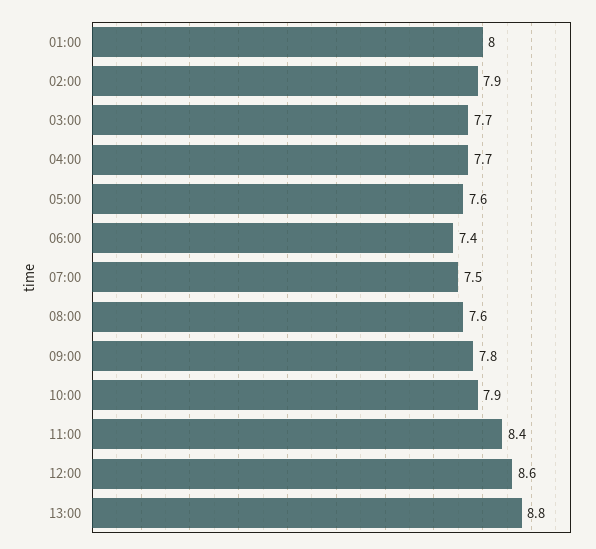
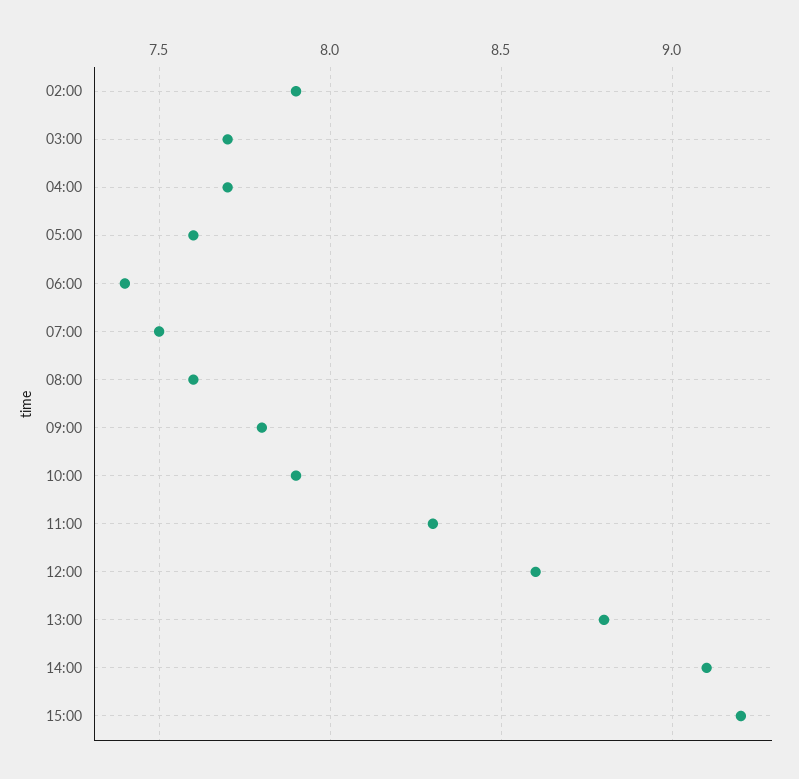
01:00: 8 -> none
11:00: 8.4 -> 8.3
14:00: none -> 9.1
15:00: none -> 9.2

